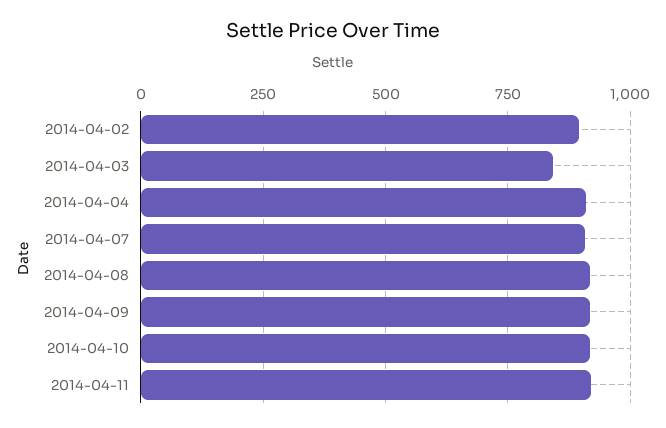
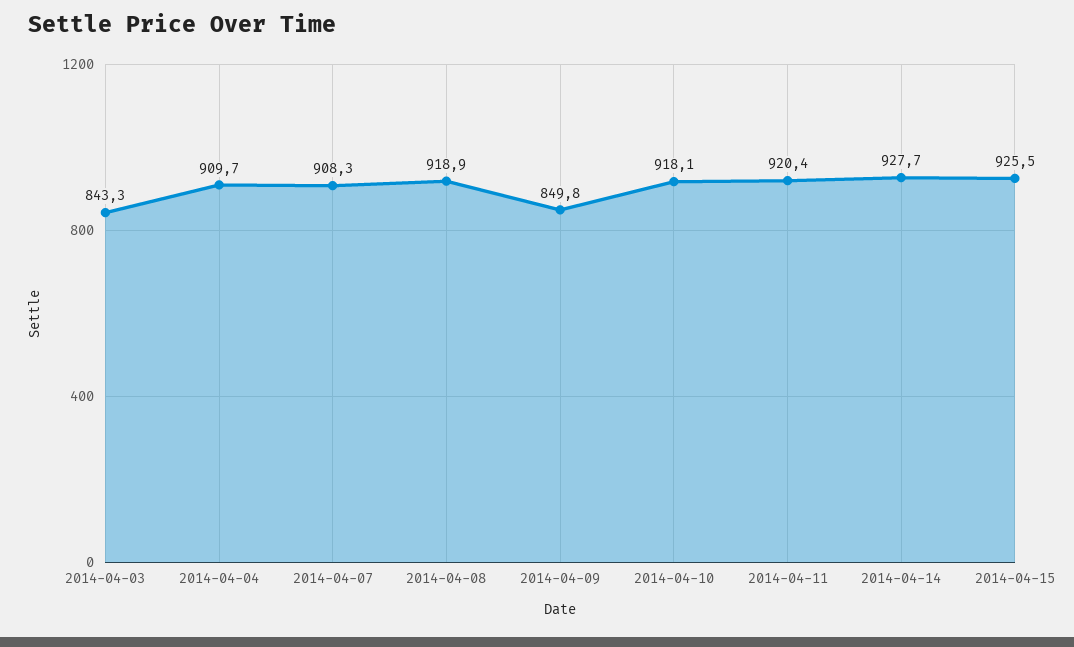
2014-04-02: 900 -> none
2014-04-09: 925 -> 849.8
2014-04-14: none -> 927.7
2014-04-15: none -> 925.5

